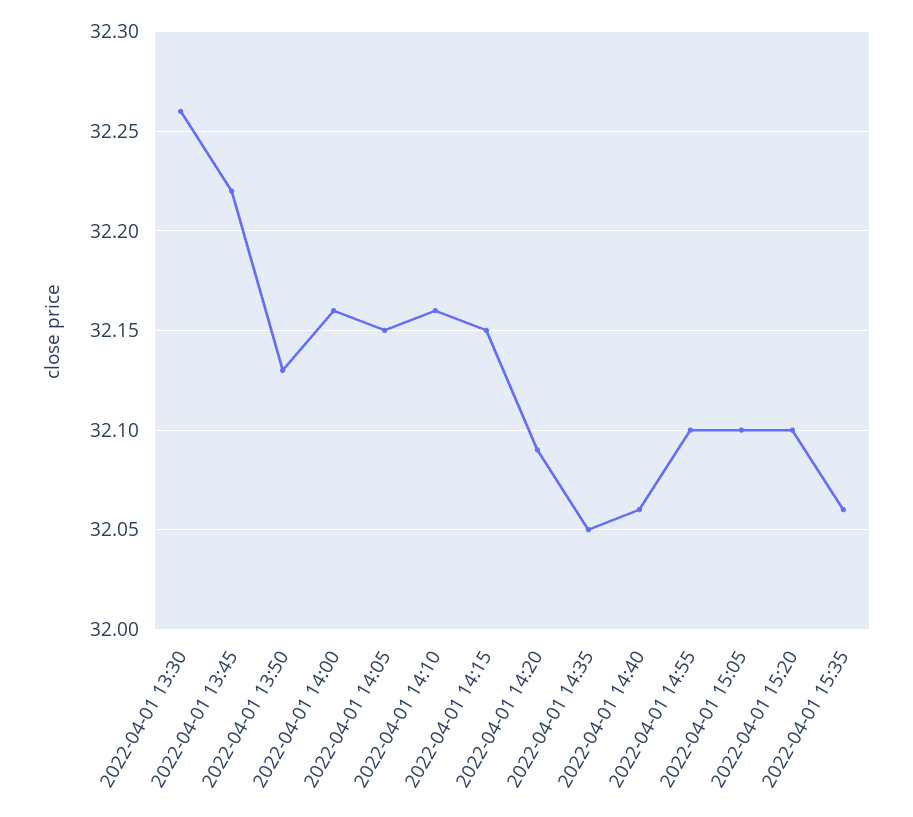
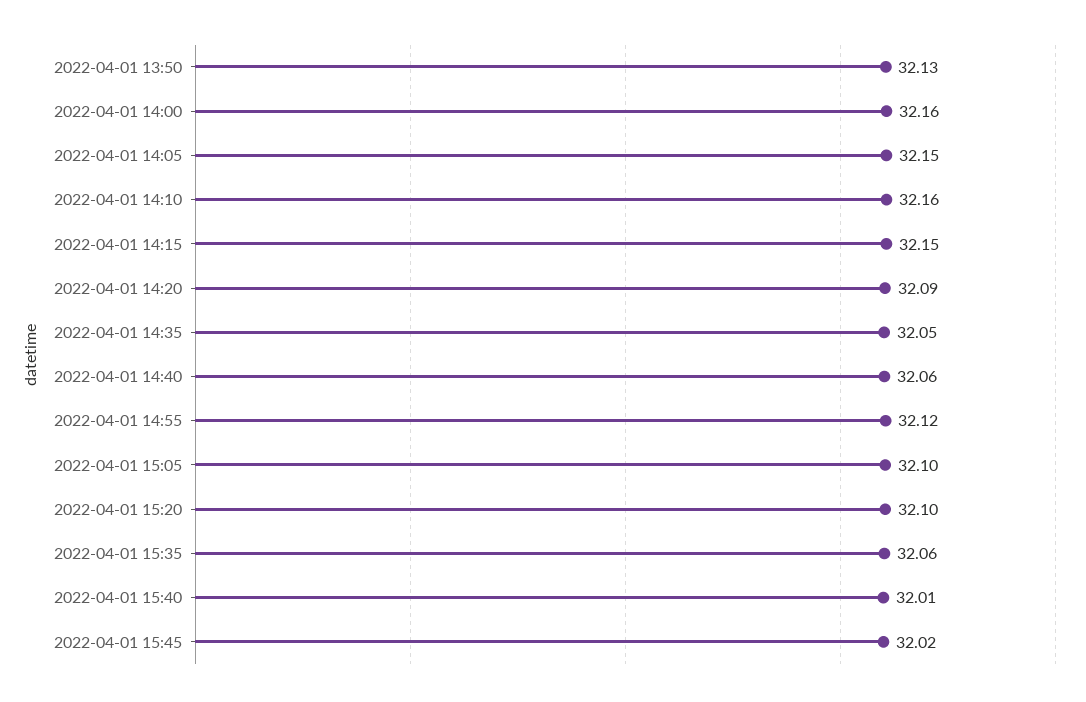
2022-04-01 13:30: 32.26 -> none
2022-04-01 13:45: 32.22 -> none
2022-04-01 14:55: 32.1 -> 32.12
2022-04-01 15:40: none -> 32.01
2022-04-01 15:45: none -> 32.02

